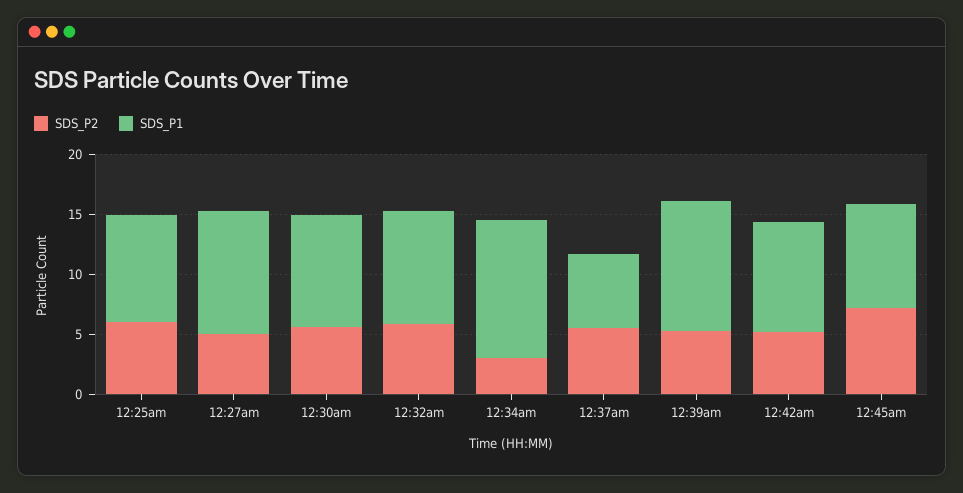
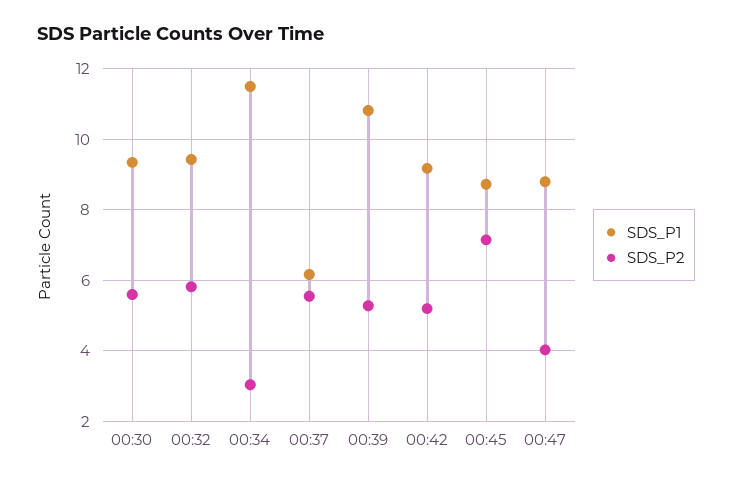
SDS_P2, 12:25am: 6 -> none
SDS_P1, 12:25am: 9 -> none
SDS_P2, 12:27am: 5 -> none
SDS_P1, 12:27am: 10 -> none
SDS_P1, 00:47: none -> 8.8
SDS_P2, 00:47: none -> 4

